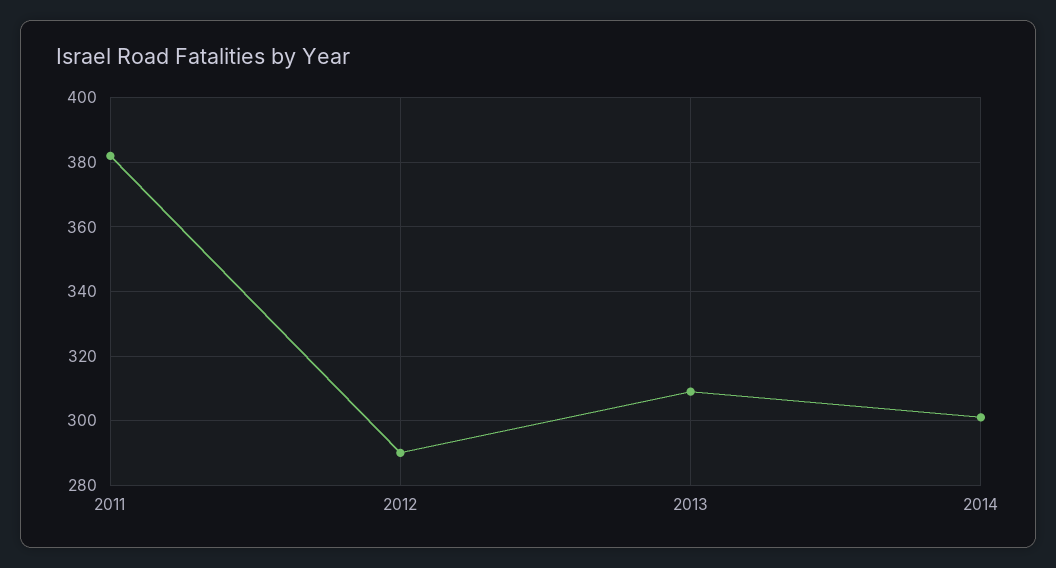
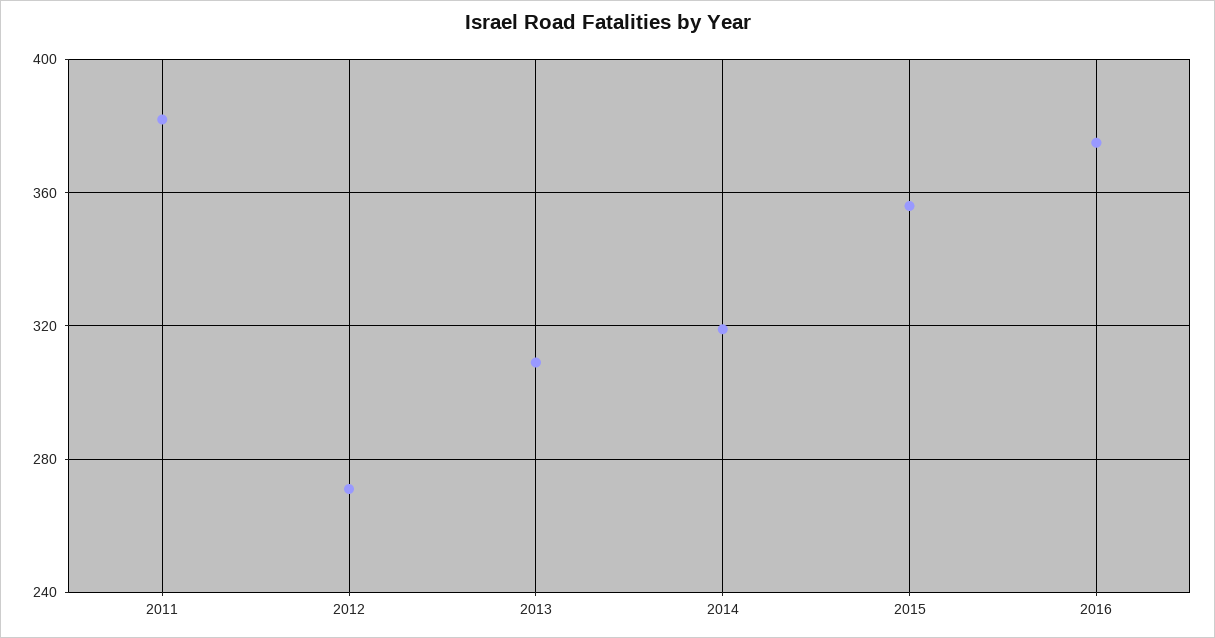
2012: 290 -> 270
2014: 300 -> 320
2015: none -> 355
2016: none -> 375

